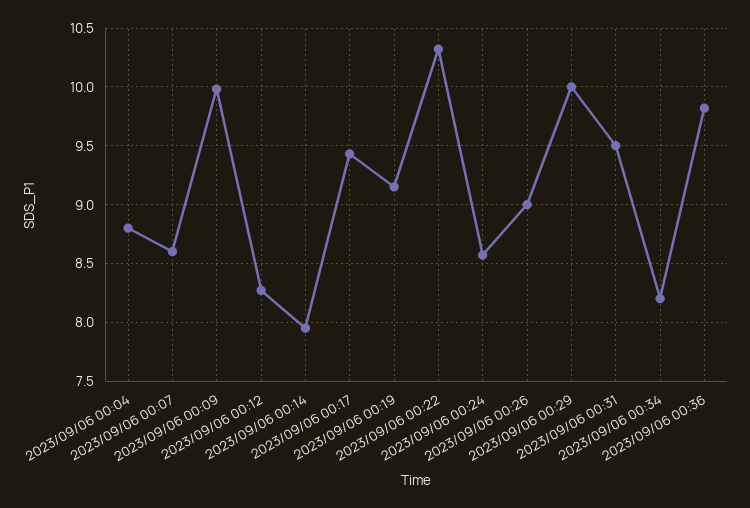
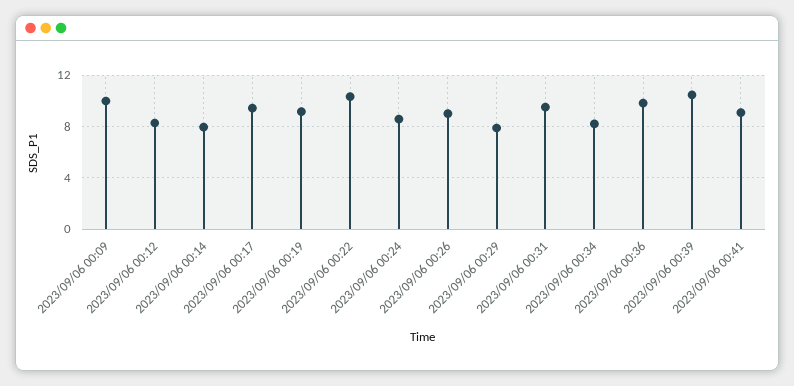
2023/09/06 00:04: 8.8 -> none
2023/09/06 00:07: 8.6 -> none
2023/09/06 00:29: 10 -> 8
2023/09/06 00:39: none -> 10.5
2023/09/06 00:41: none -> 9

